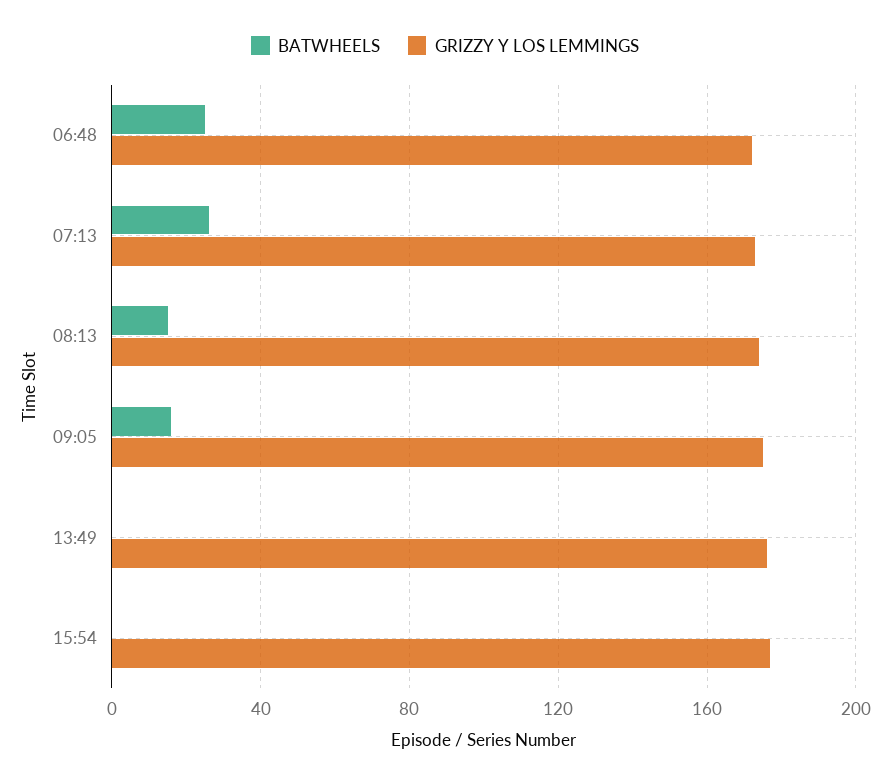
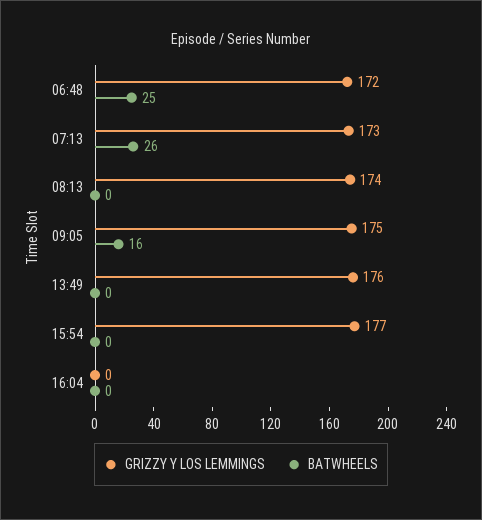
BATWHEELS, 08:13: 15 -> 0
GRIZZY Y LOS LEMMINGS, 16:04: none -> 0
BATWHEELS, 16:04: none -> 0

